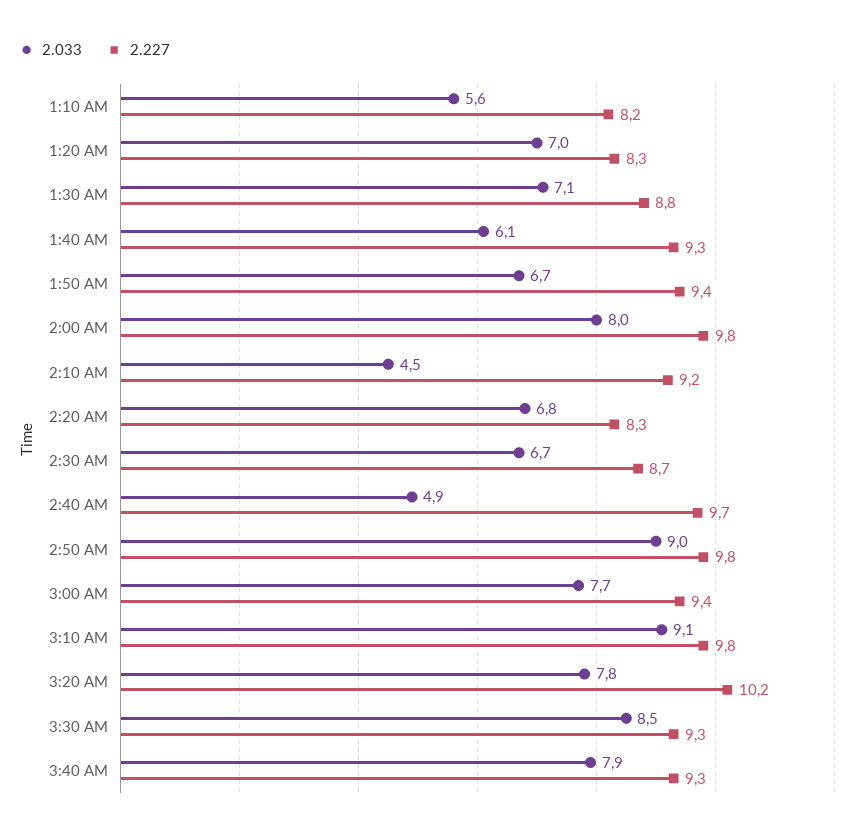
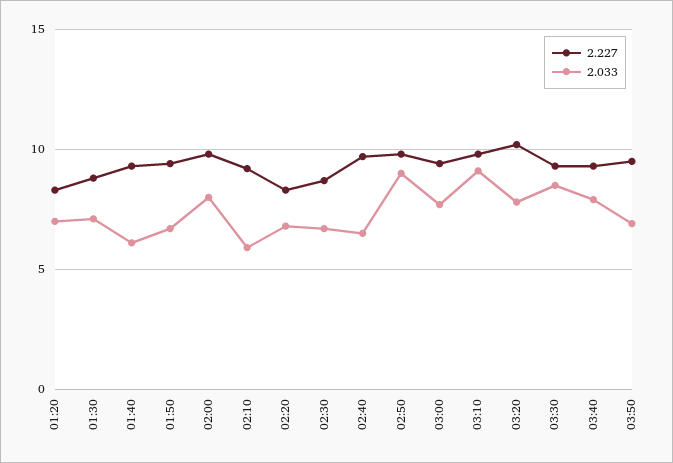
2.033, 1:10 AM: 5.6 -> none
2.227, 1:10 AM: 8.2 -> none
2.033, 2:10 AM: 4.5 -> 6
2.033, 2:40 AM: 4.9 -> 6.5
2.227, 03:50: none -> 9.5
2.033, 03:50: none -> 7

